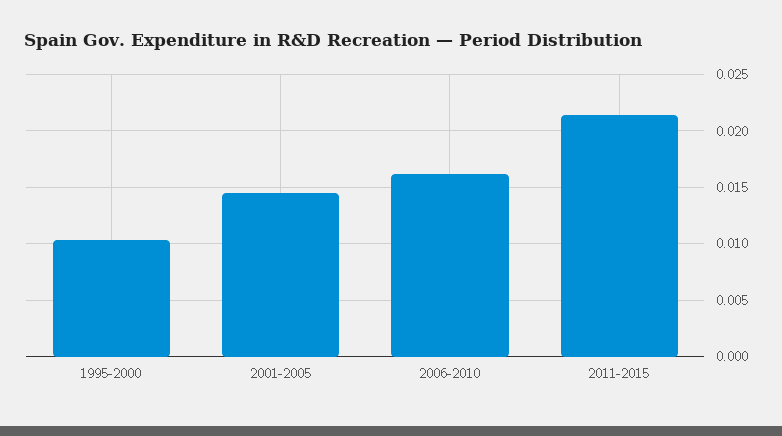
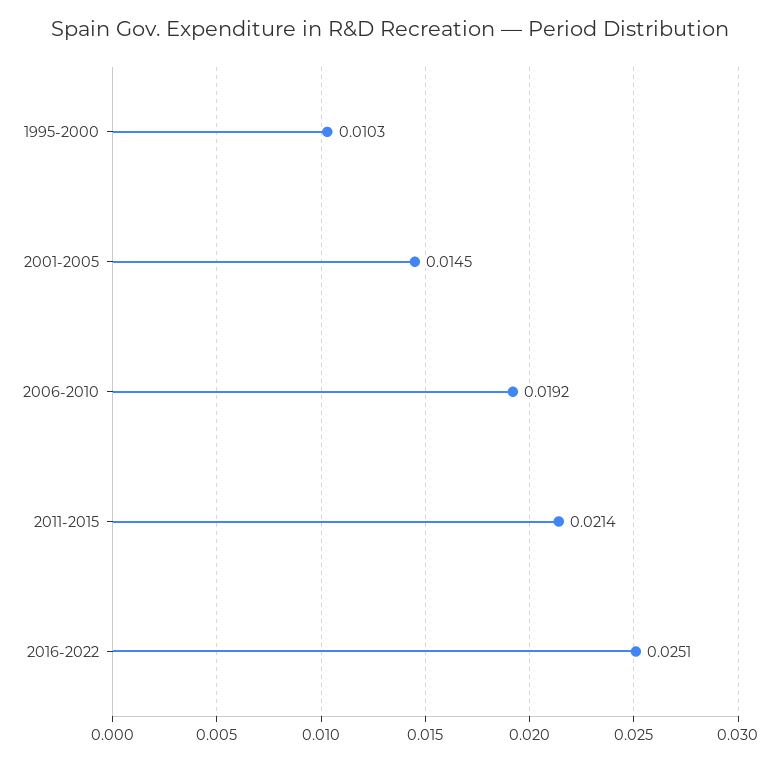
2006-2010: 0.016 -> 0.0192
2016-2022: none -> 0.0251

